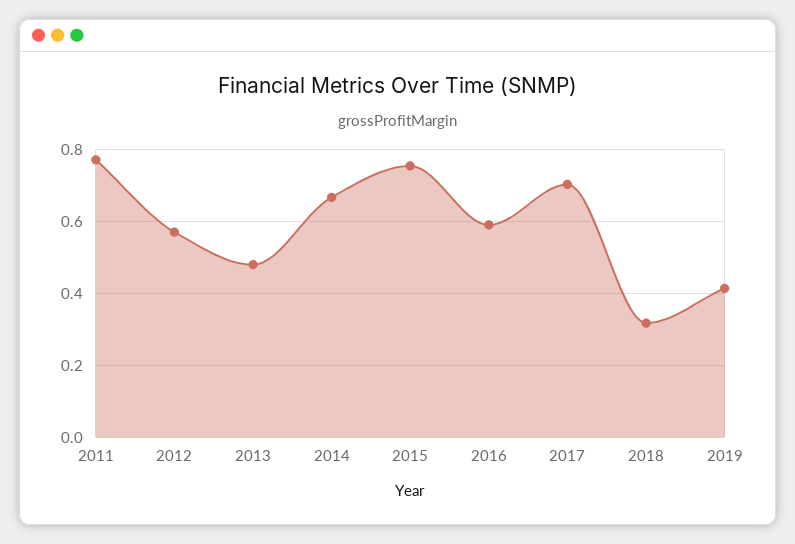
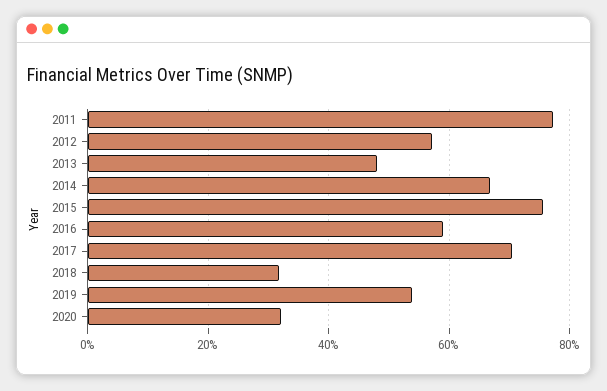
2019: 0.42 -> 0.54
2020: none -> 0.32

